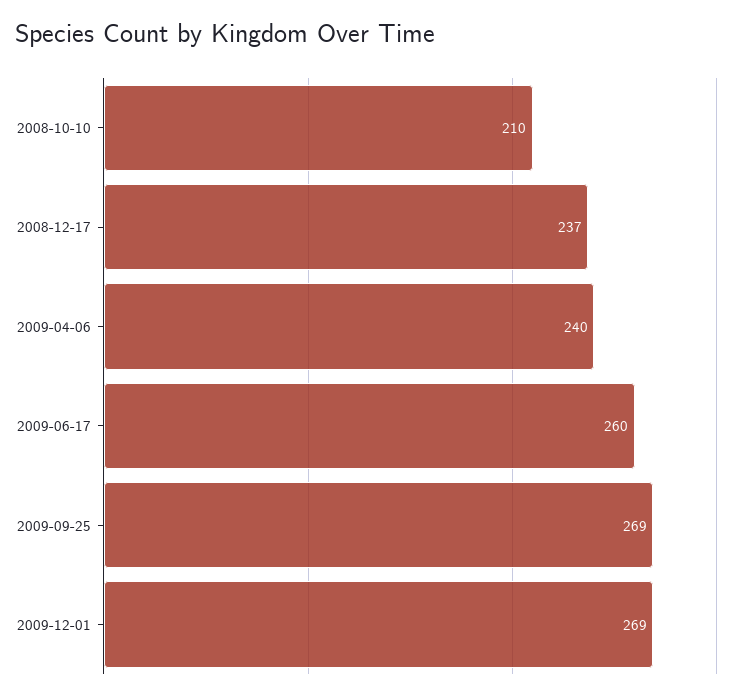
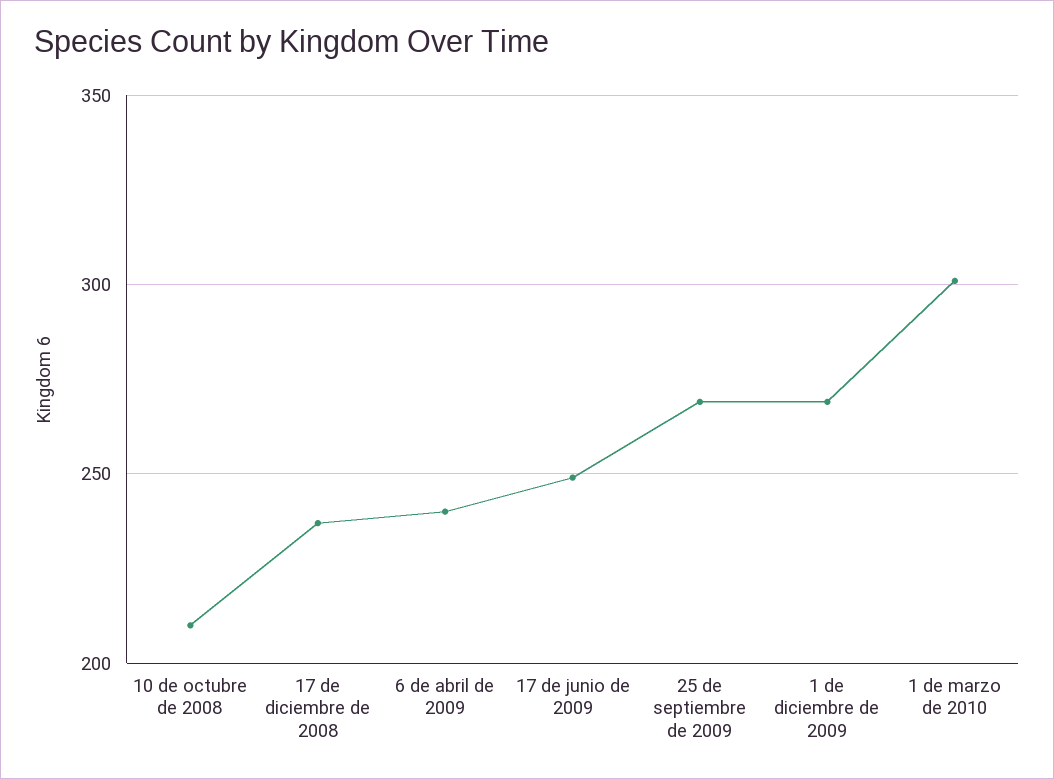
2009-06-17: 260 -> 250
1 de marzo de 2010: none -> 300

